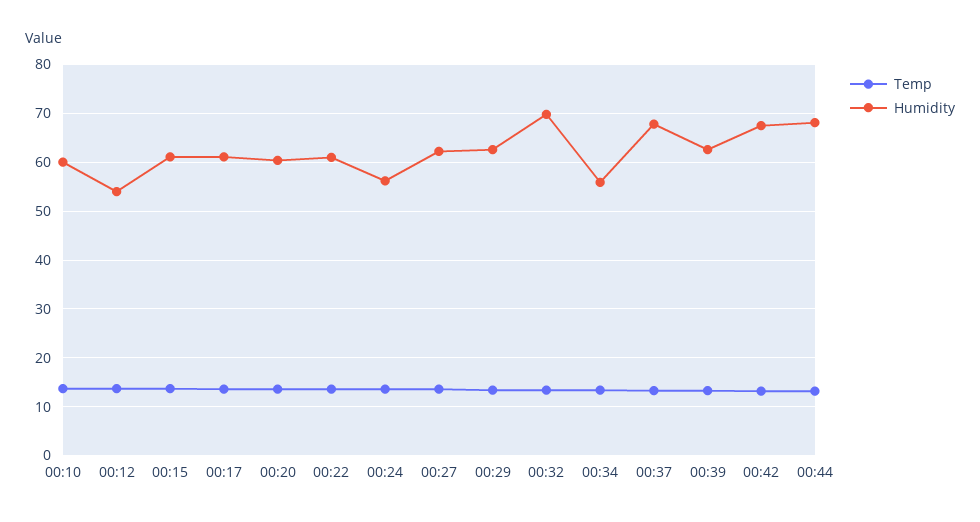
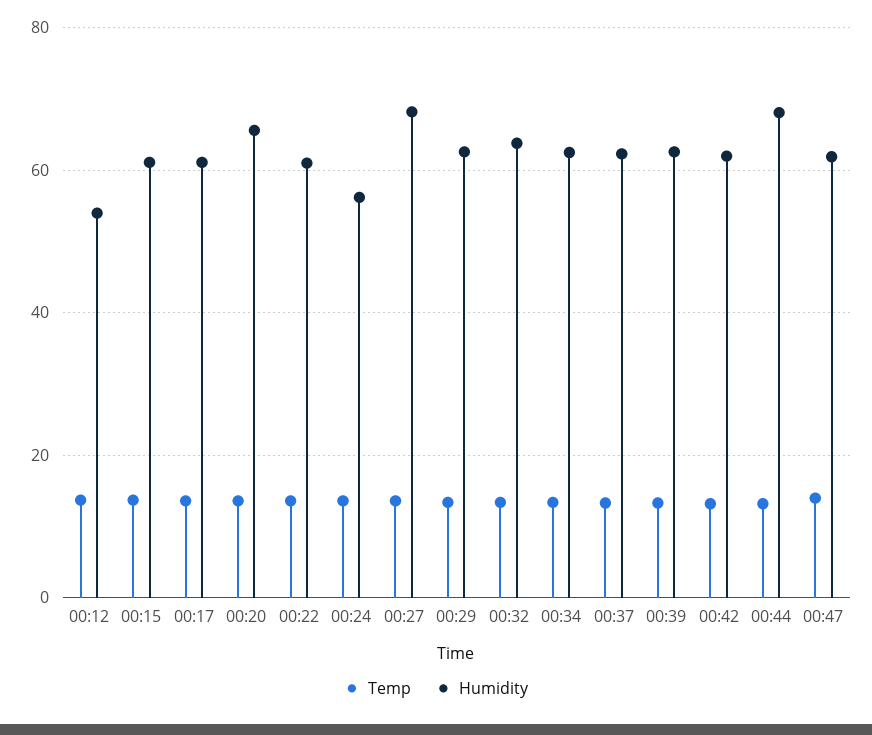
Temp, 00:10: 14 -> none
Humidity, 00:10: 60 -> none
Humidity, 00:20: 60 -> 66
Humidity, 00:27: 62 -> 68
Humidity, 00:32: 70 -> 64
Humidity, 00:34: 56 -> 62
Humidity, 00:37: 68 -> 62
Humidity, 00:42: 68 -> 62
Temp, 00:47: none -> 14
Humidity, 00:47: none -> 62

